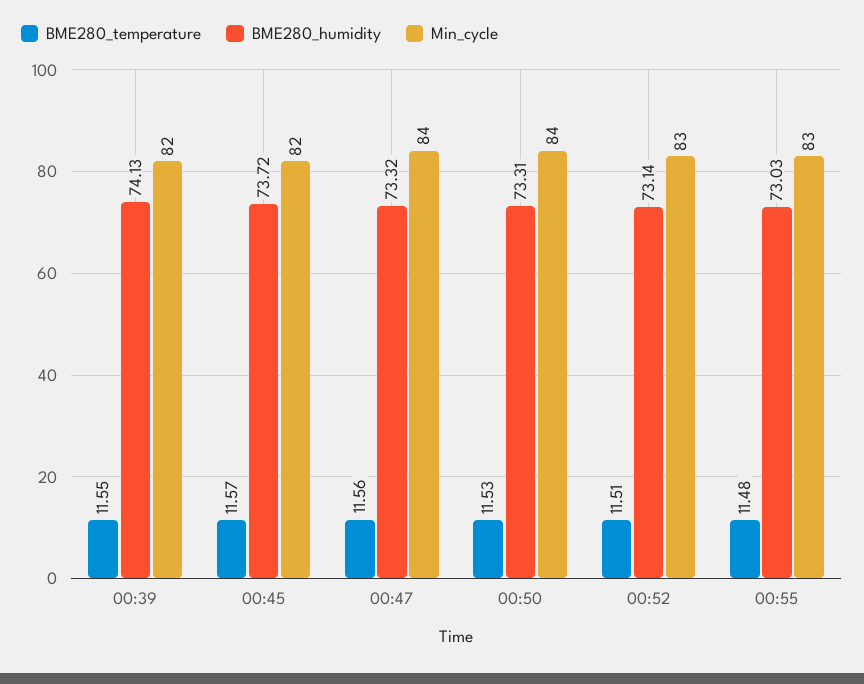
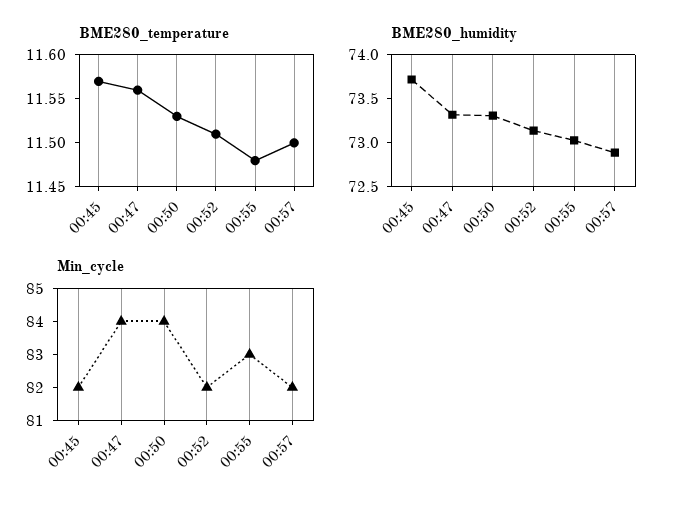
BME280_temperature, 00:39: 11.55 -> none
BME280_humidity, 00:39: 74.13 -> none
Min_cycle, 00:39: 82 -> none
Min_cycle, 00:52: 83 -> 82
BME280_temperature, 00:57: none -> 11.5
BME280_humidity, 00:57: none -> 72.9
Min_cycle, 00:57: none -> 82

